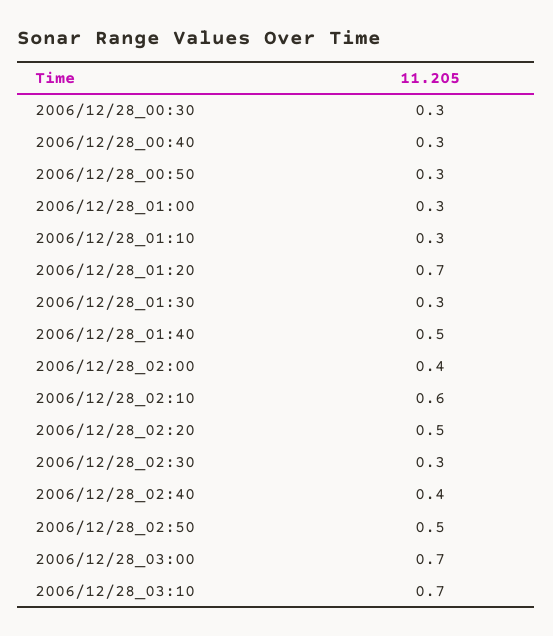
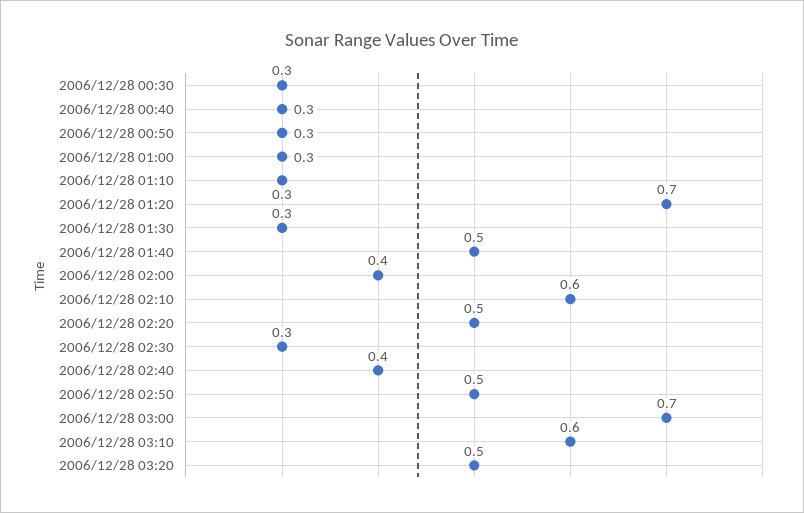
2006/12/28_03:10: 0.7 -> 0.6
2006/12/28 03:20: none -> 0.5

